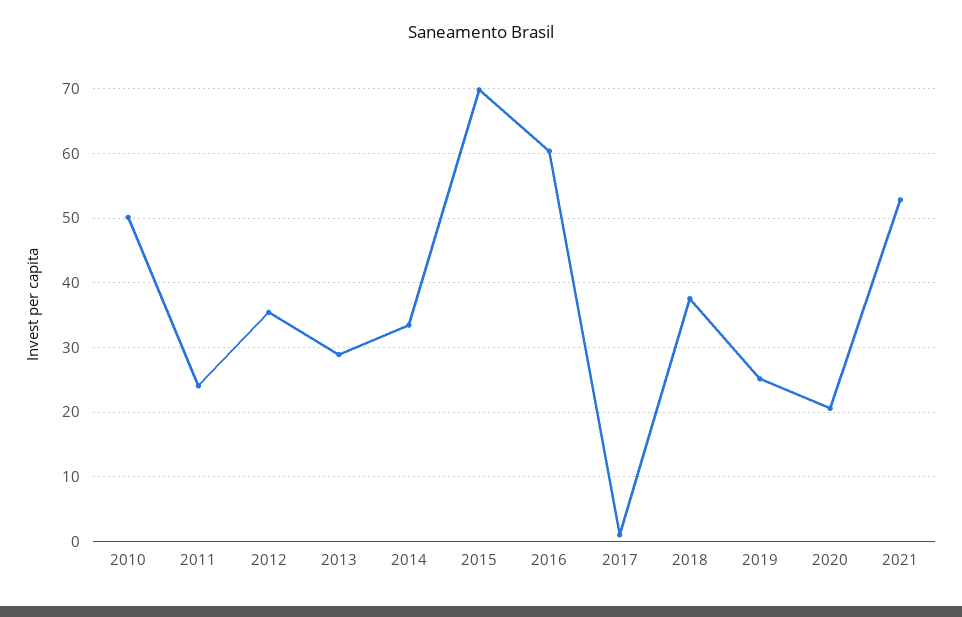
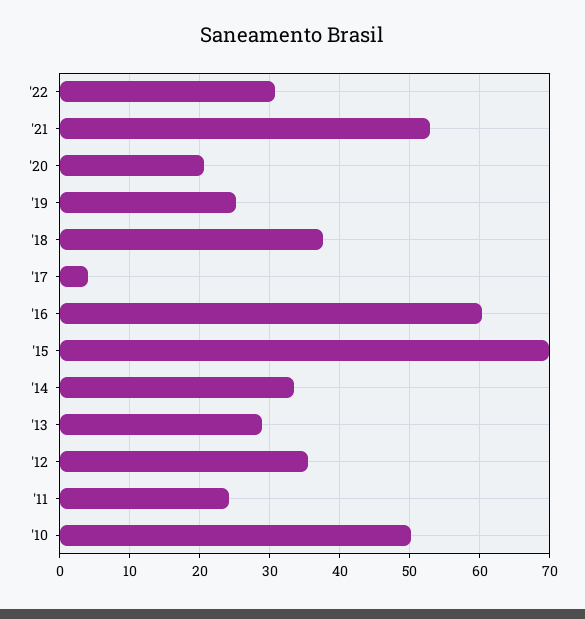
2017: 1 -> 4
'22: none -> 31

